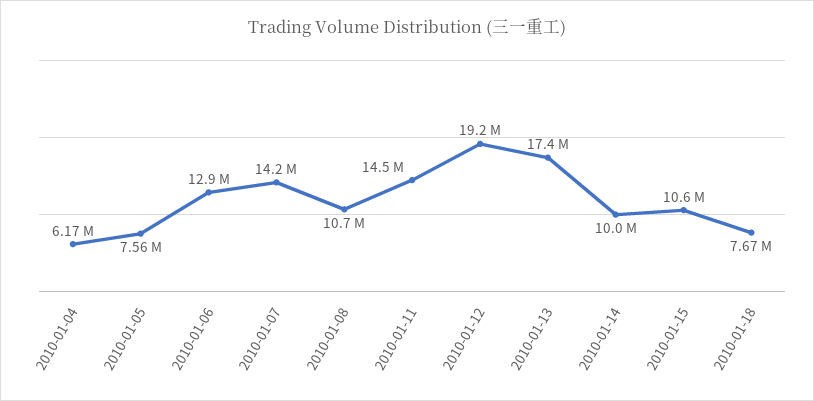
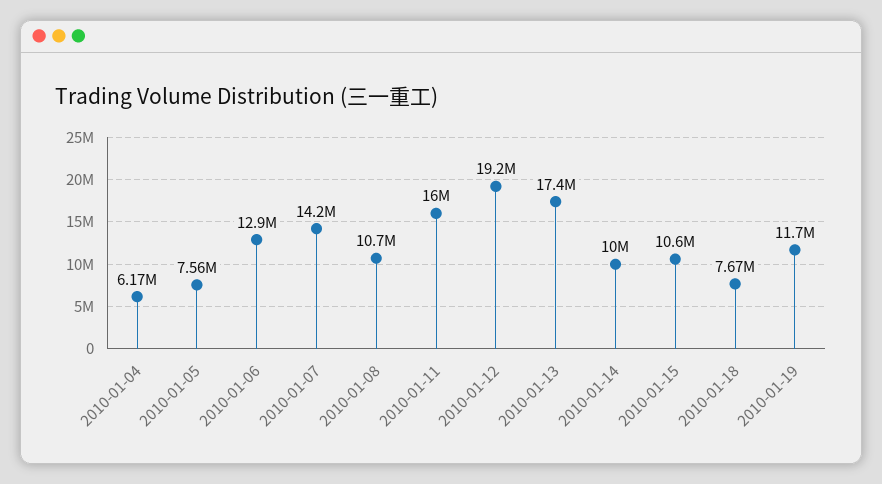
2010-01-11: 14500000 -> 16000000
2010-01-19: none -> 11700000

